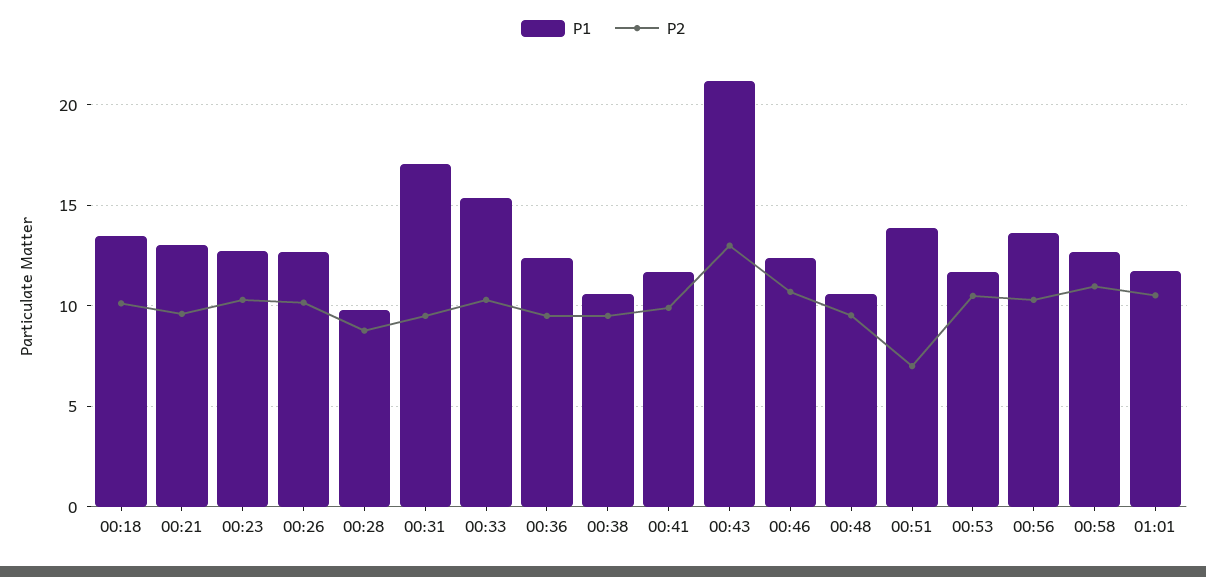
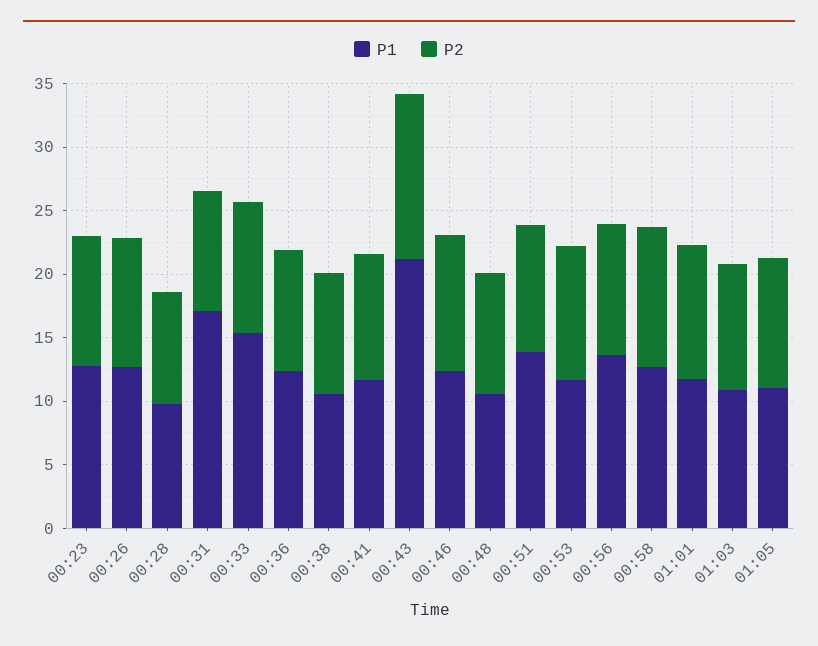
P1, 00:18: 13.5 -> none
P2, 00:18: 10 -> none
P1, 00:21: 13 -> none
P2, 00:21: 9.5 -> none
P2, 00:51: 7 -> 10
P1, 01:03: none -> 11
P2, 01:03: none -> 10
P1, 01:05: none -> 11
P2, 01:05: none -> 10

